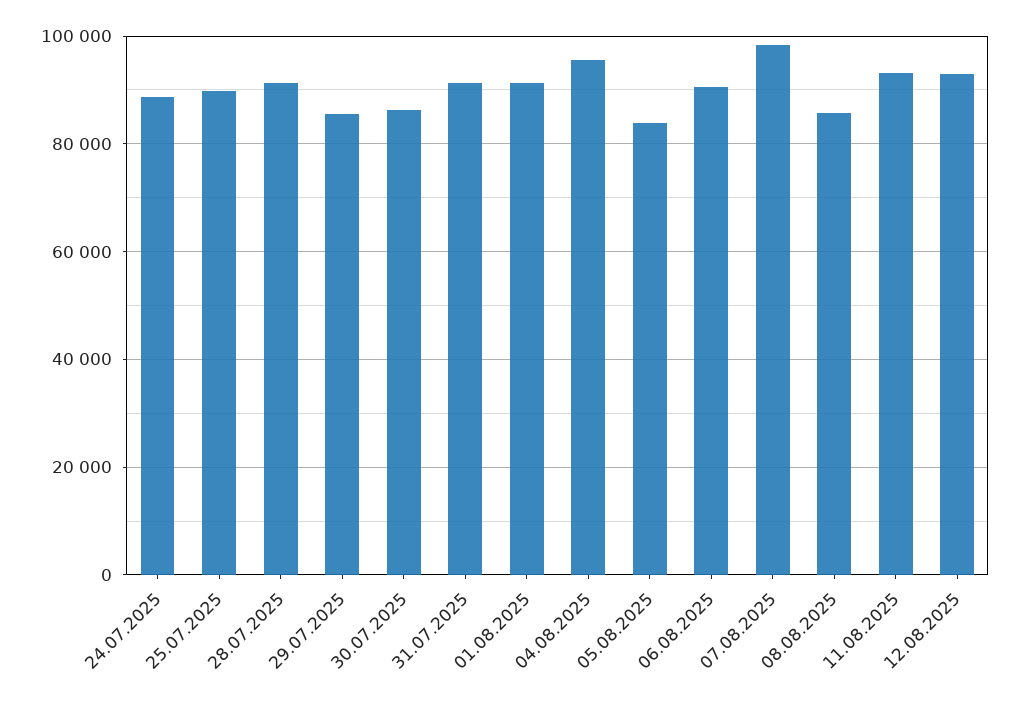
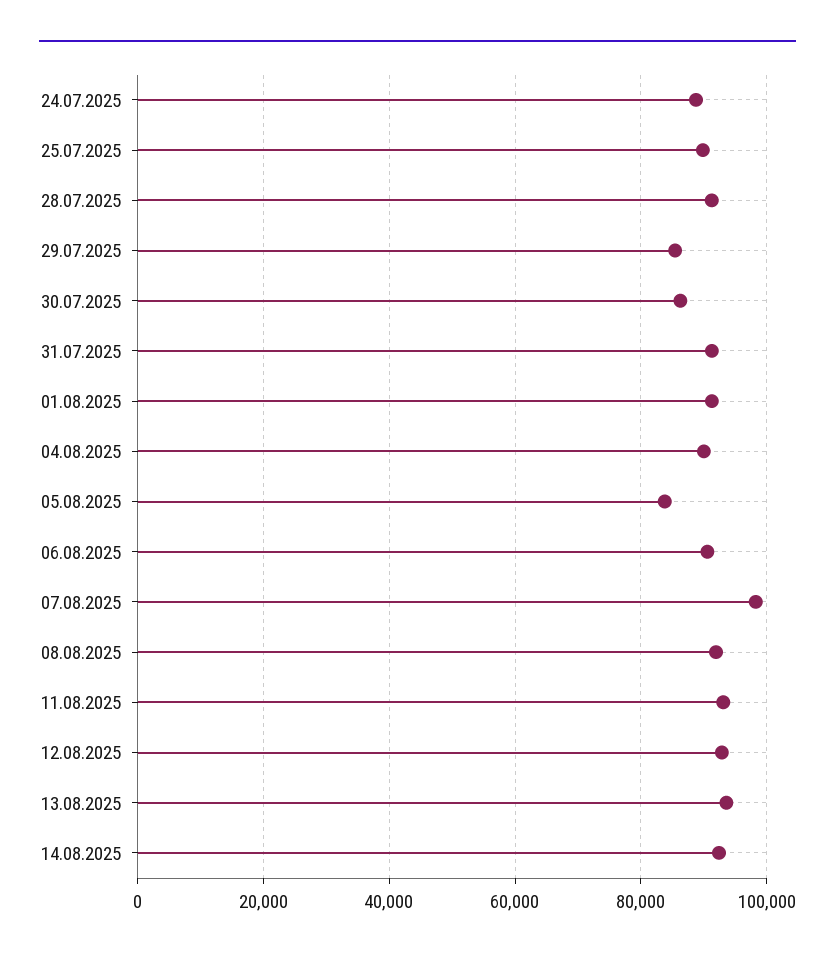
04.08.2025: 96000 -> 90000
08.08.2025: 86000 -> 92000
13.08.2025: none -> 94000
14.08.2025: none -> 92000

